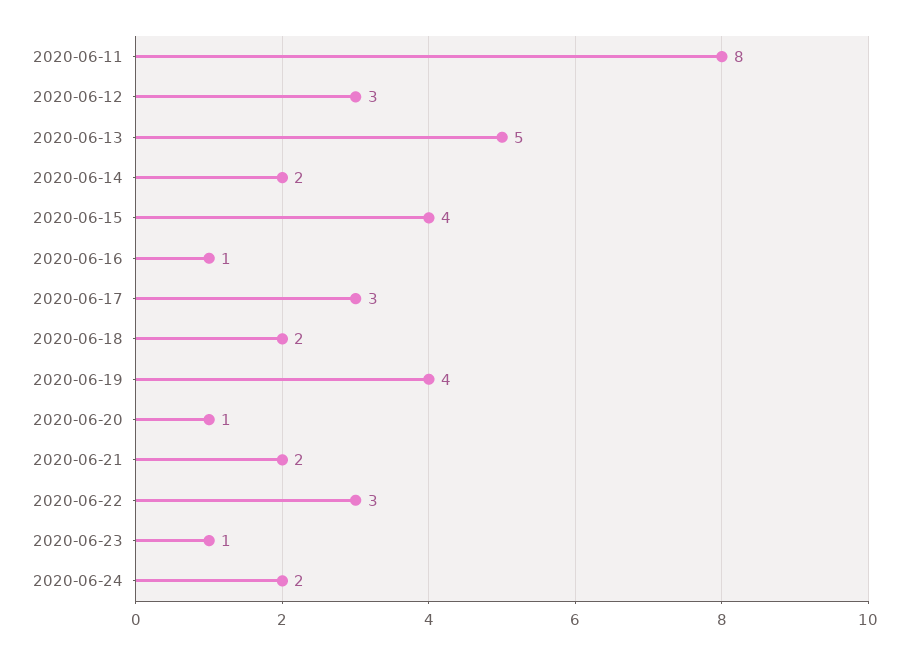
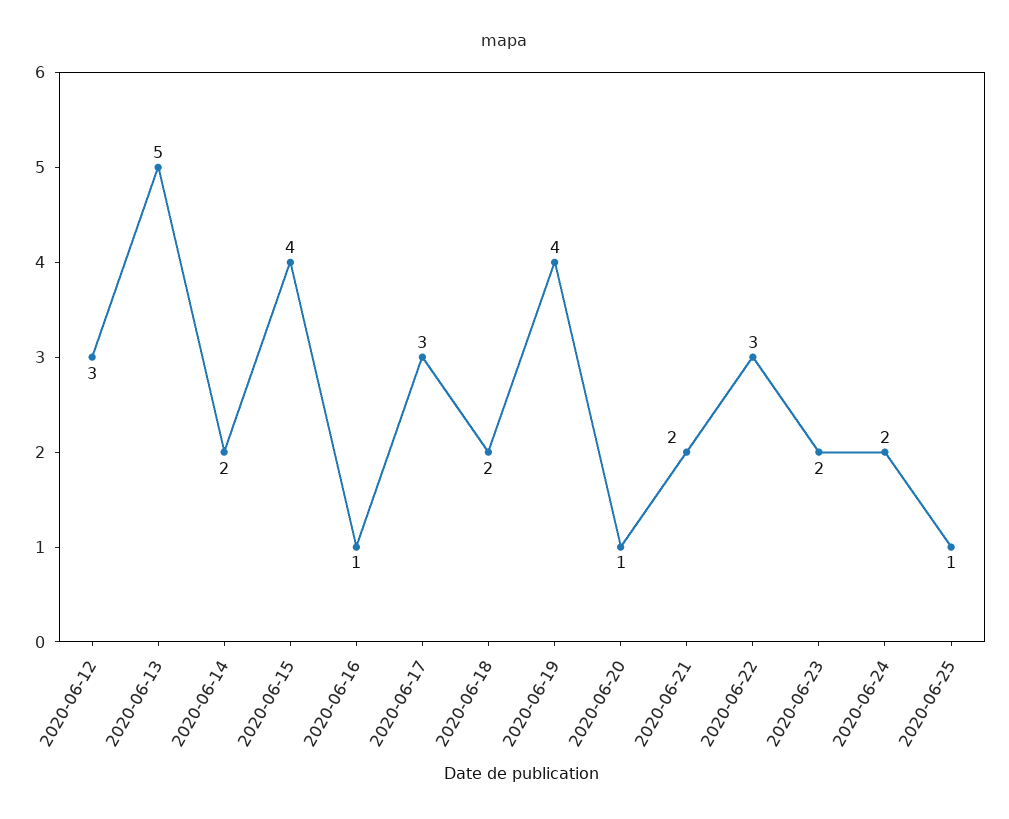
2020-06-11: 8 -> none
2020-06-23: 1 -> 2
2020-06-25: none -> 1

